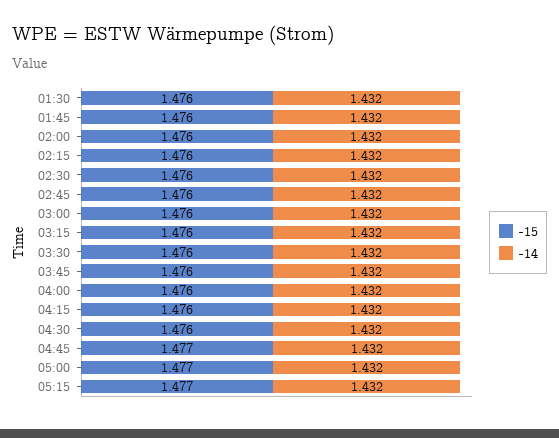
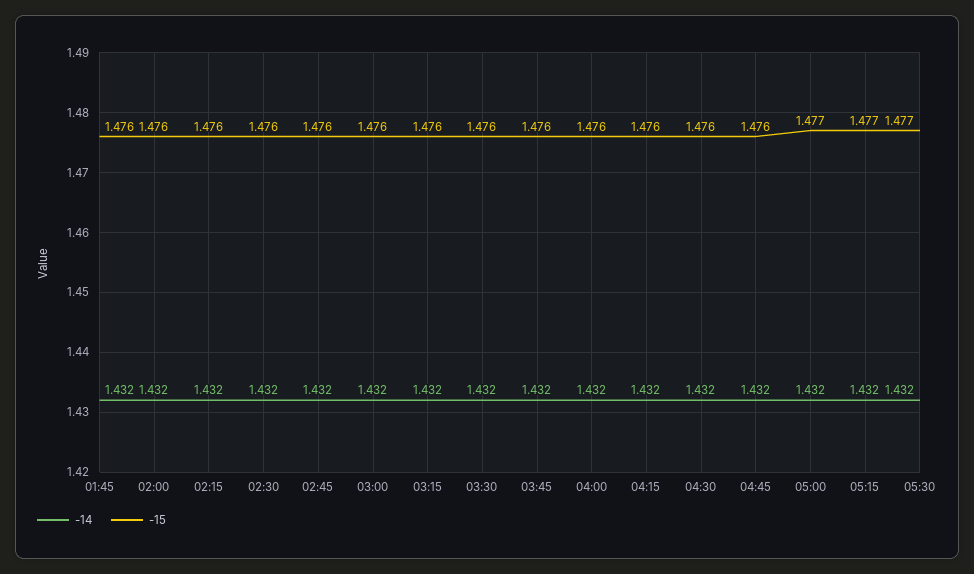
-15, 01:30: 1.476 -> none
-14, 01:30: 1.432 -> none
-15, 04:45: 1.477 -> 1.476
-14, 05:30: none -> 1.432
-15, 05:30: none -> 1.477

